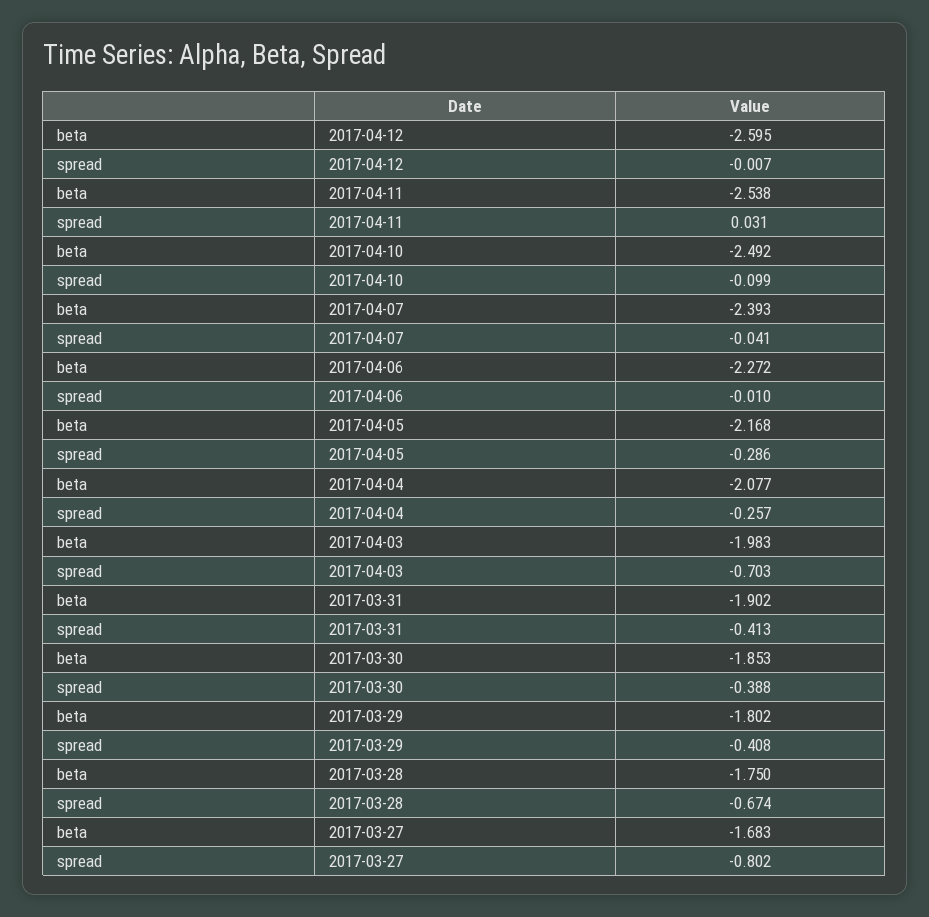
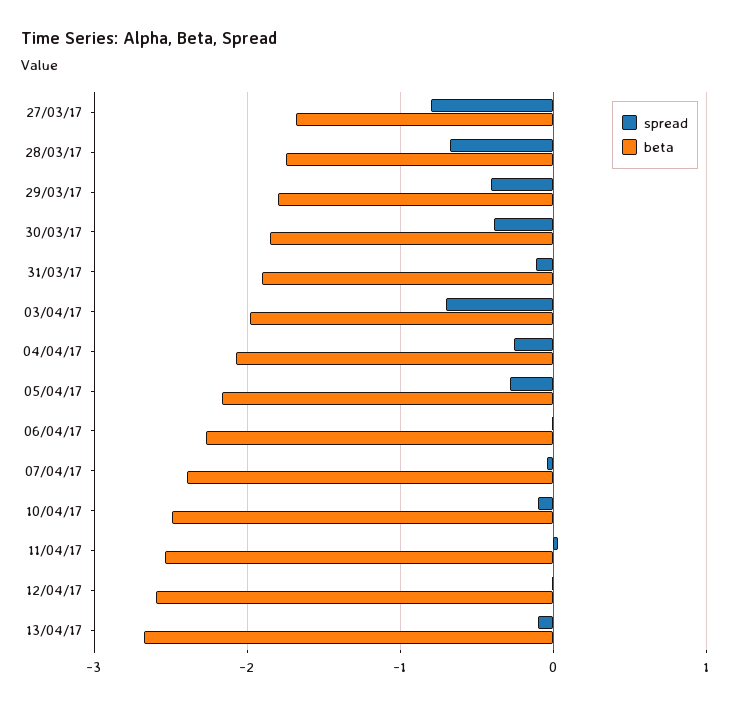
spread, 2017-03-31: -0.413 -> -0.1
spread, 13/04/17: none -> -0.1
beta, 13/04/17: none -> -2.7

